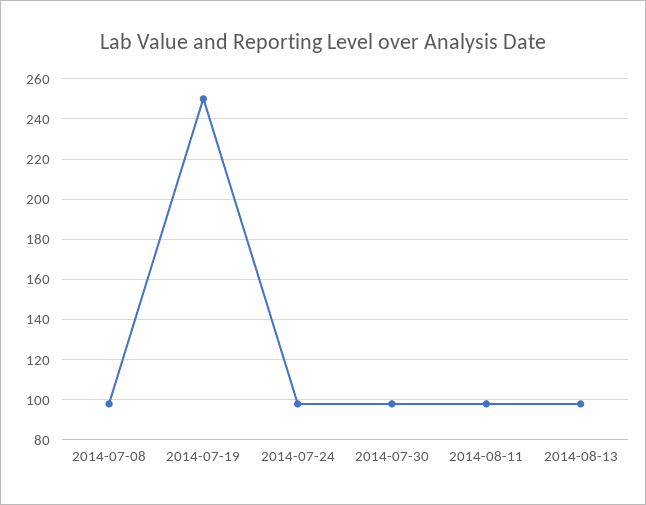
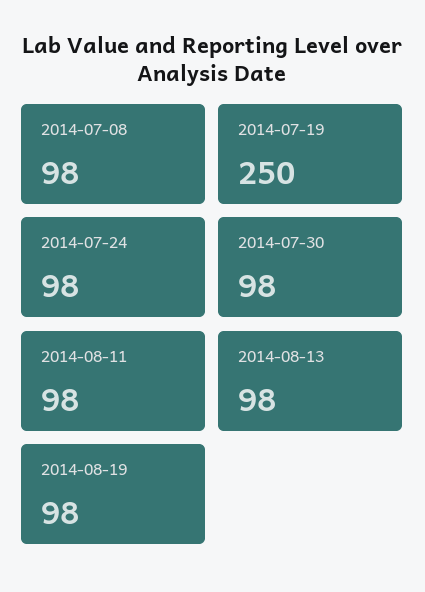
2014-08-19: none -> 98

